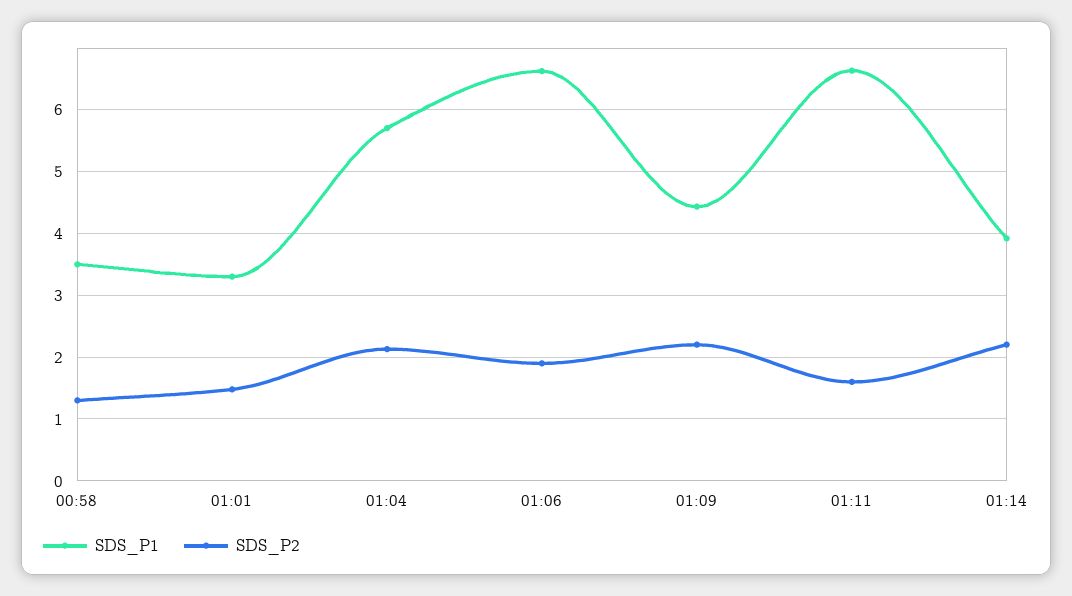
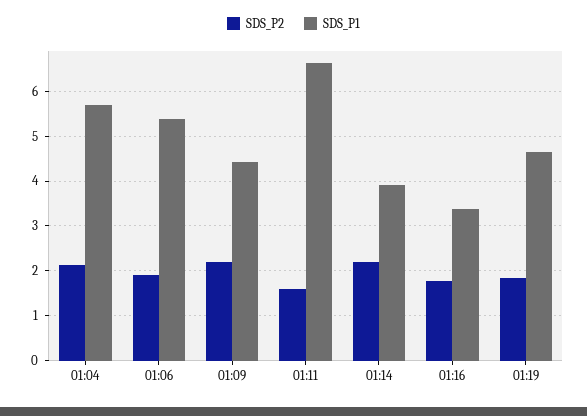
SDS_P1, 00:58: 3.5 -> none
SDS_P2, 00:58: 1.3 -> none
SDS_P1, 01:01: 3.3 -> none
SDS_P2, 01:01: 1.5 -> none
SDS_P1, 01:06: 6.6 -> 5.4
SDS_P2, 01:16: none -> 1.8
SDS_P1, 01:16: none -> 3.4
SDS_P2, 01:19: none -> 1.8
SDS_P1, 01:19: none -> 4.6

